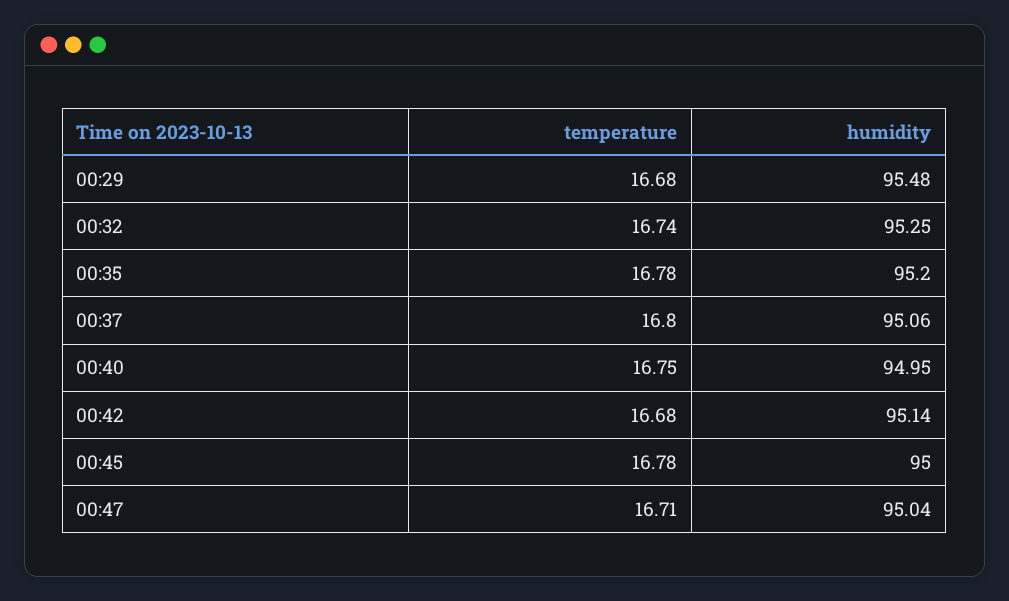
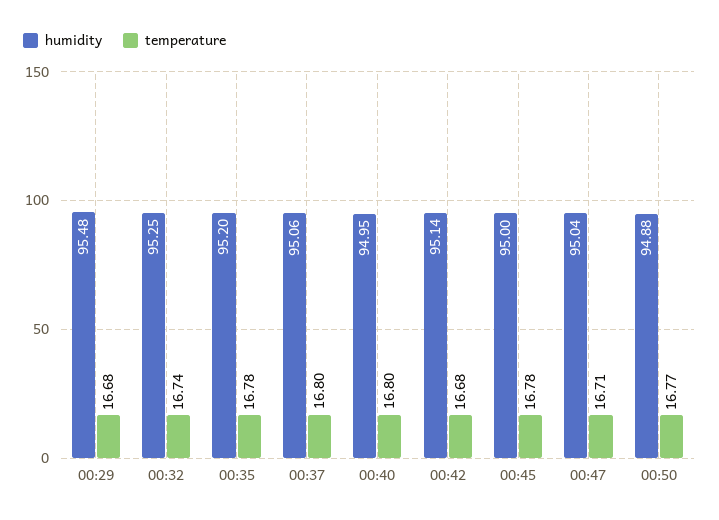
temperature, 00:40: 16.75 -> 16.8
humidity, 00:50: none -> 94.88
temperature, 00:50: none -> 16.77

